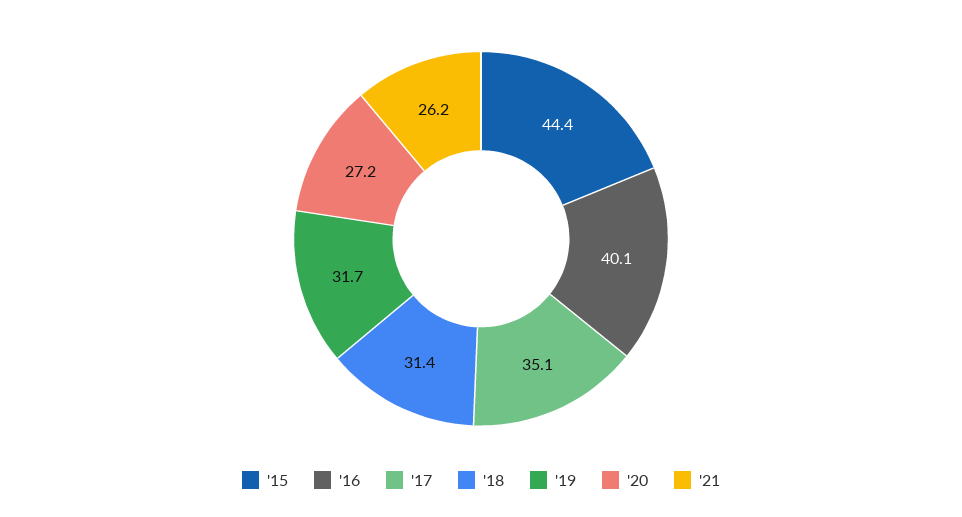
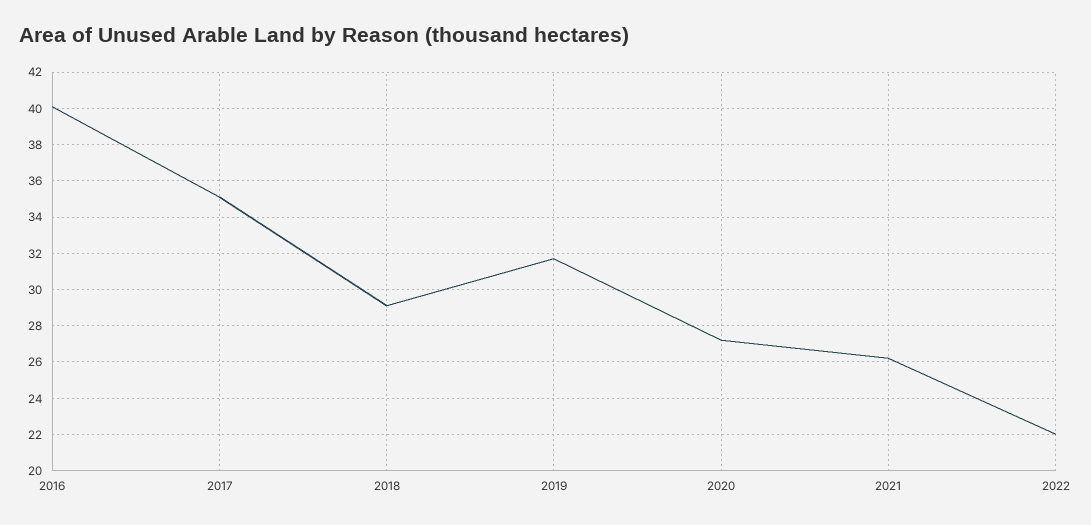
'15: 44.4 -> none
'18: 31.4 -> 29
2022: none -> 22

